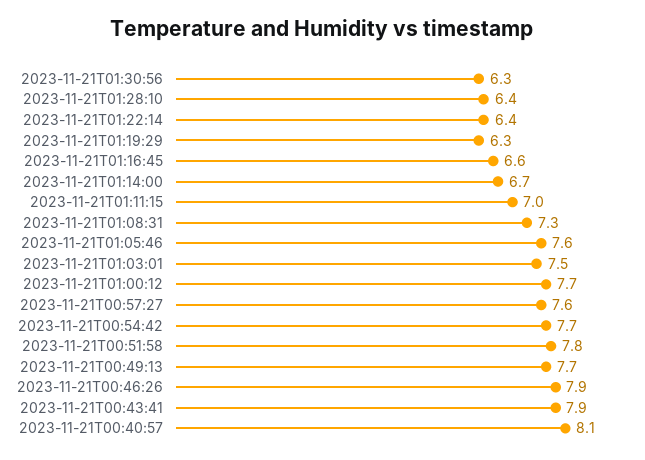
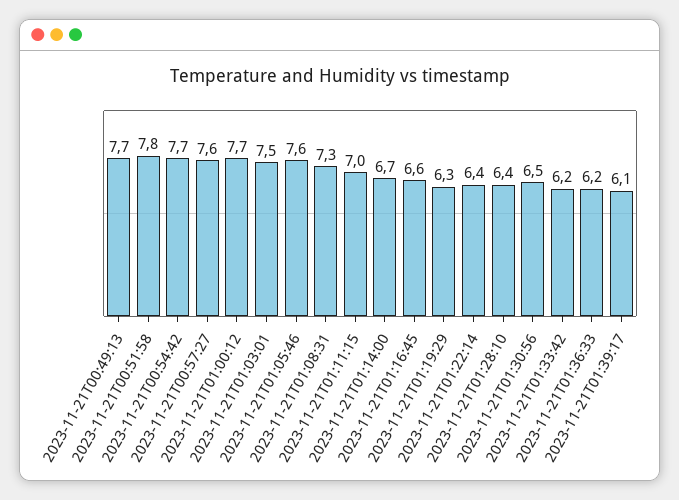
2023-11-21T01:30:56: 6.3 -> 6.5
2023-11-21T00:46:26: 7.9 -> none
2023-11-21T00:43:41: 7.9 -> none
2023-11-21T00:40:57: 8.1 -> none
2023-11-21T01:33:42: none -> 6.2
2023-11-21T01:36:33: none -> 6.2
2023-11-21T01:39:17: none -> 6.1

